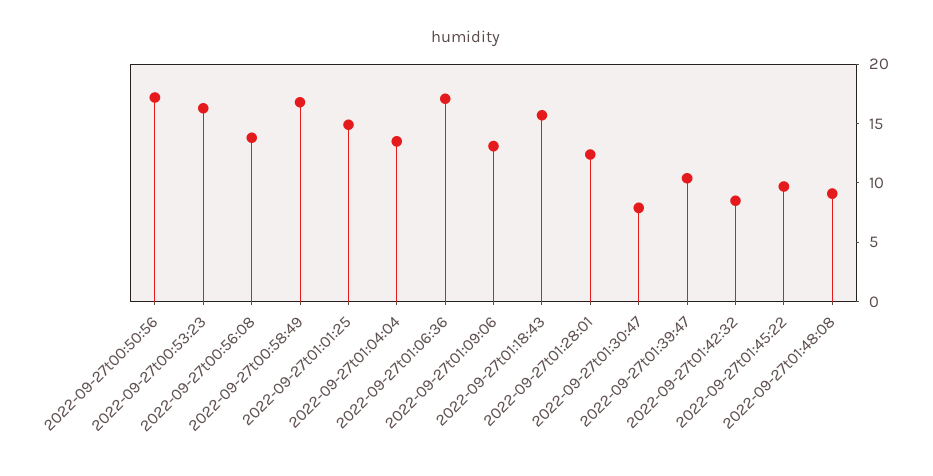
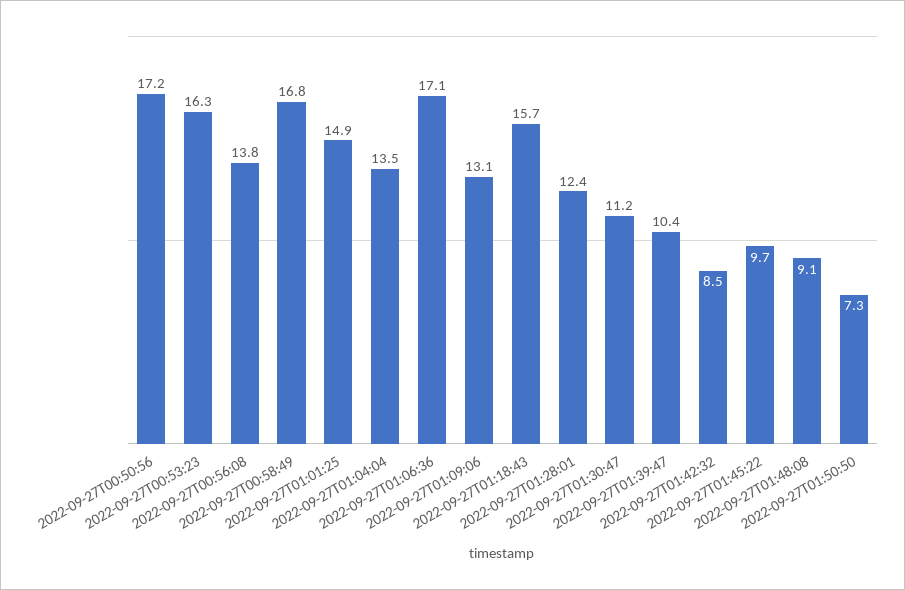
2022-09-27t01:30:47: 8 -> 11.2
2022-09-27T01:50:50: none -> 7.3

